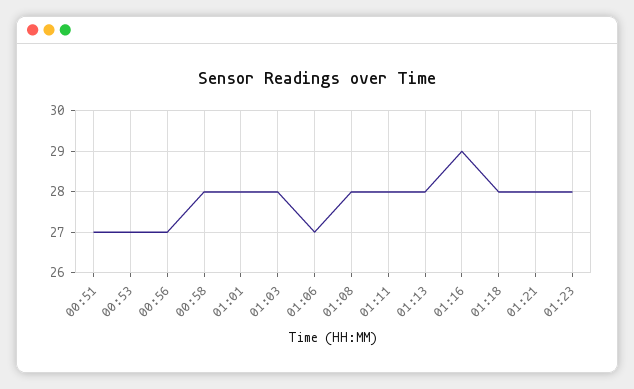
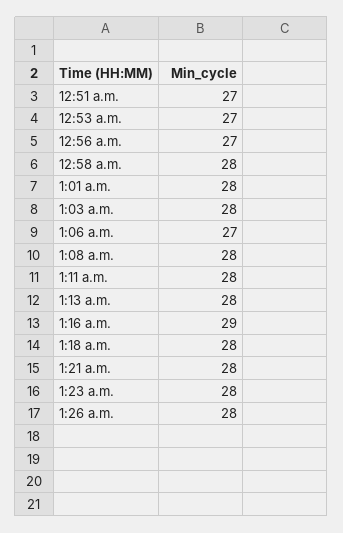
1:26 a.m.: none -> 28

